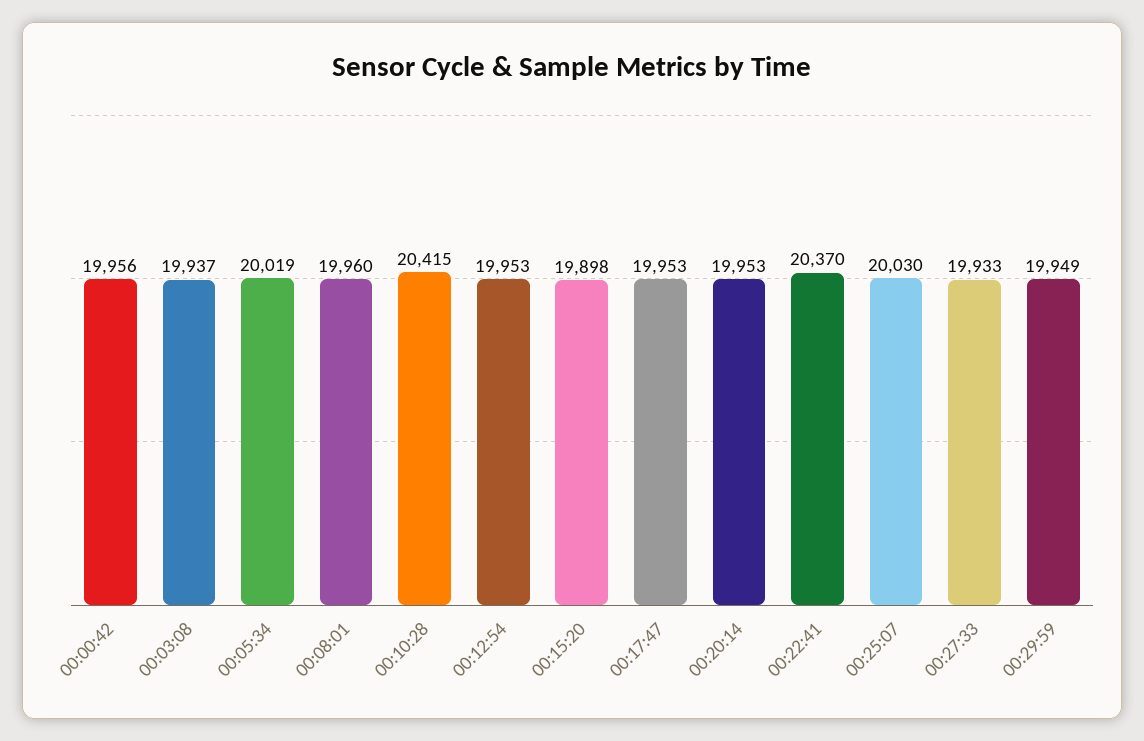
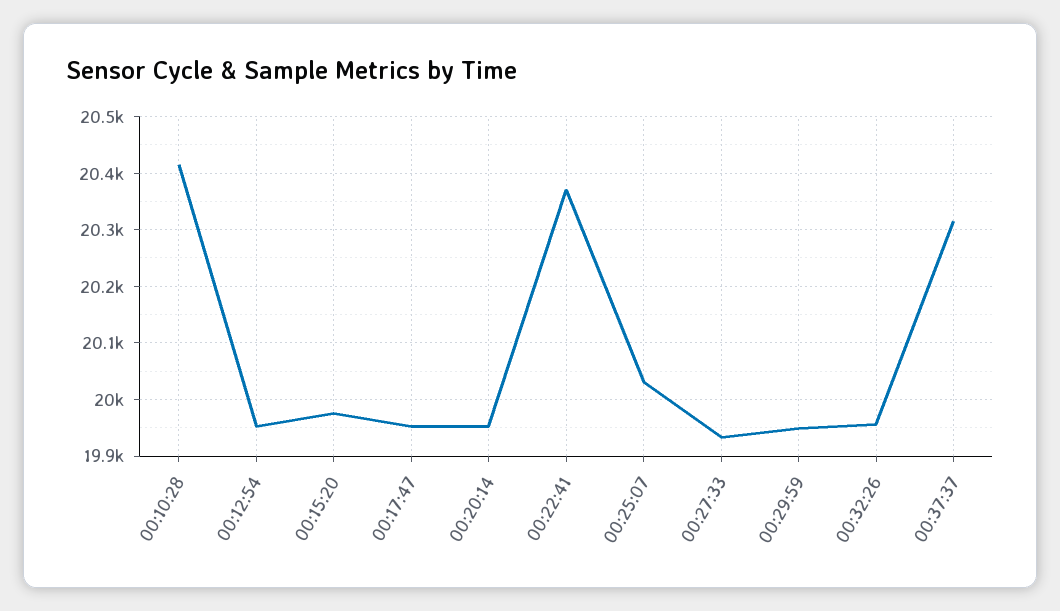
00:00:42: 19956 -> none
00:03:08: 19937 -> none
00:05:34: 20019 -> none
00:08:01: 19960 -> none
00:15:20: 19898 -> 19980
00:32:26: none -> 19960
00:37:37: none -> 20320

